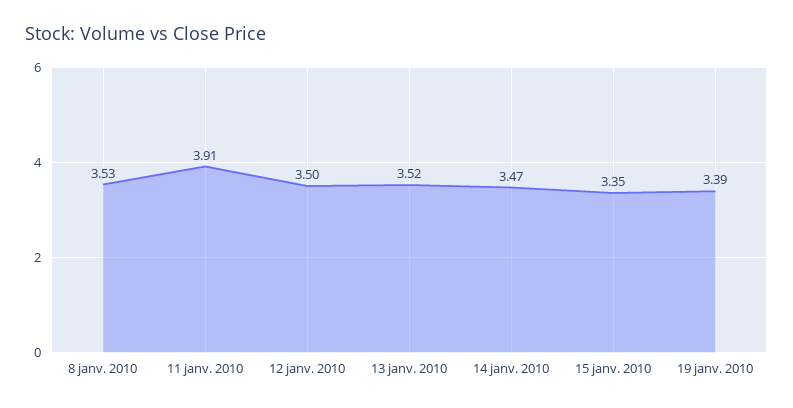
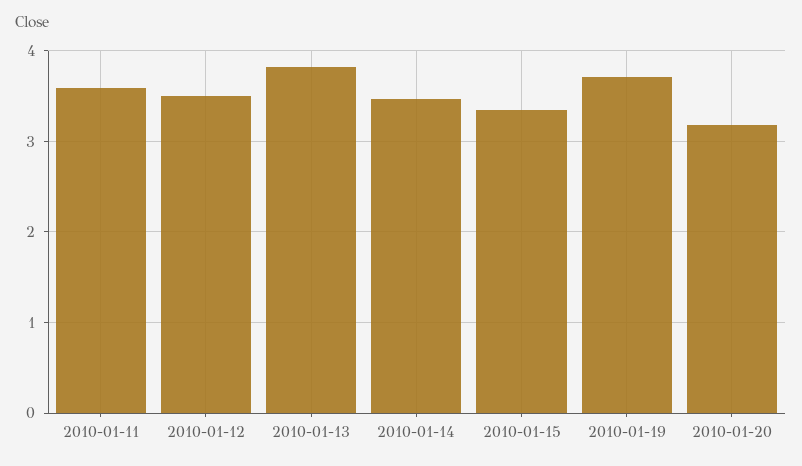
8 janv. 2010: 3.53 -> none
11 janv. 2010: 3.91 -> 3.6
13 janv. 2010: 3.52 -> 3.8
19 janv. 2010: 3.39 -> 3.7
2010-01-20: none -> 3.2

